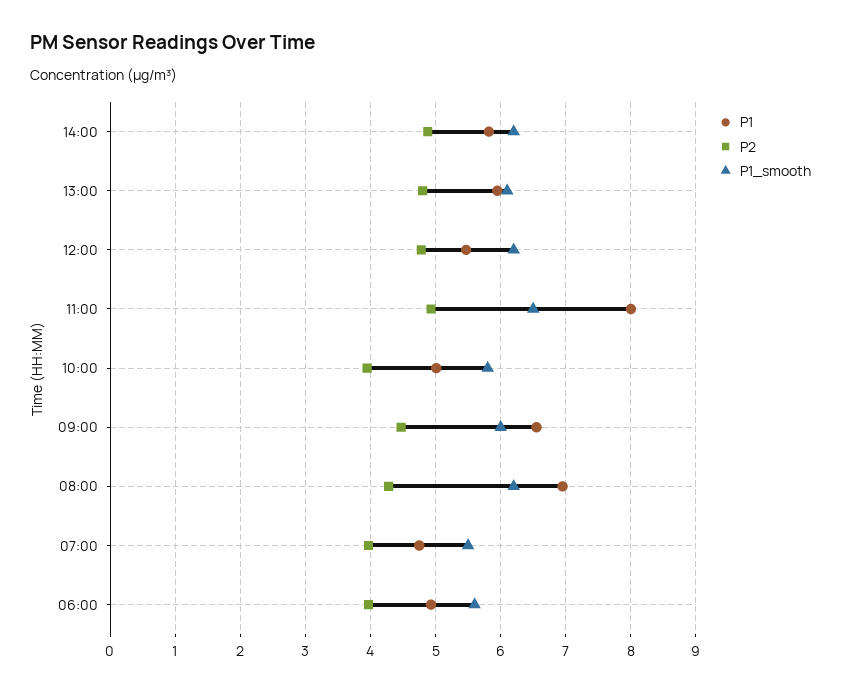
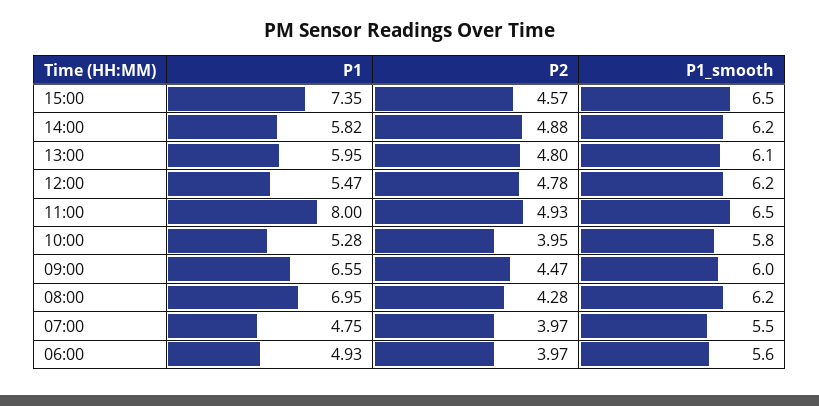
P1, 10:00: 5 -> 5.28
P1, 15:00: none -> 7.35
P2, 15:00: none -> 4.57
P1_smooth, 15:00: none -> 6.5

